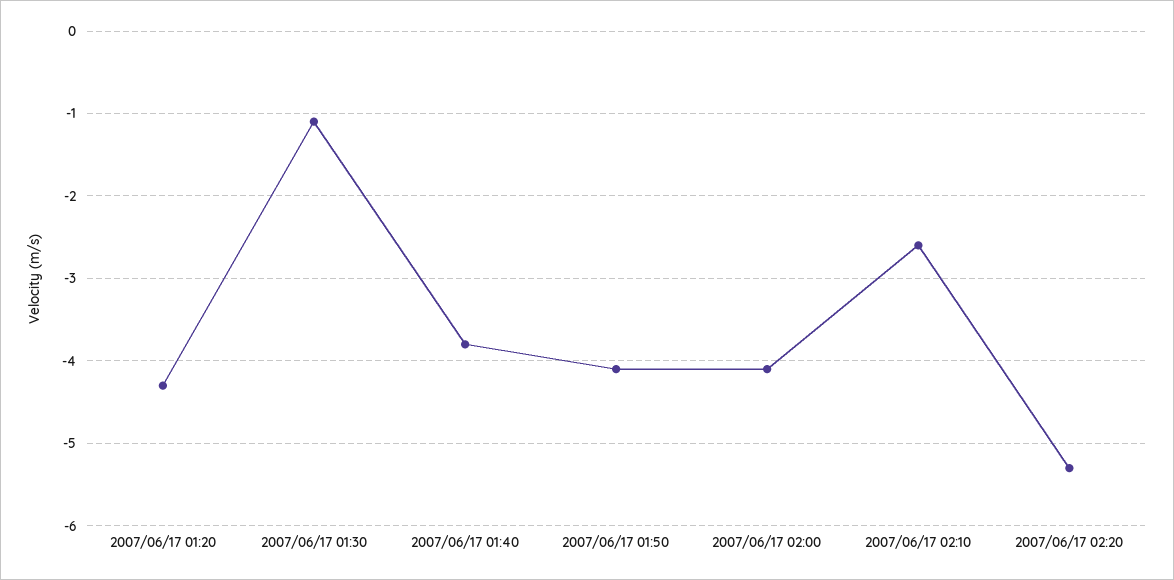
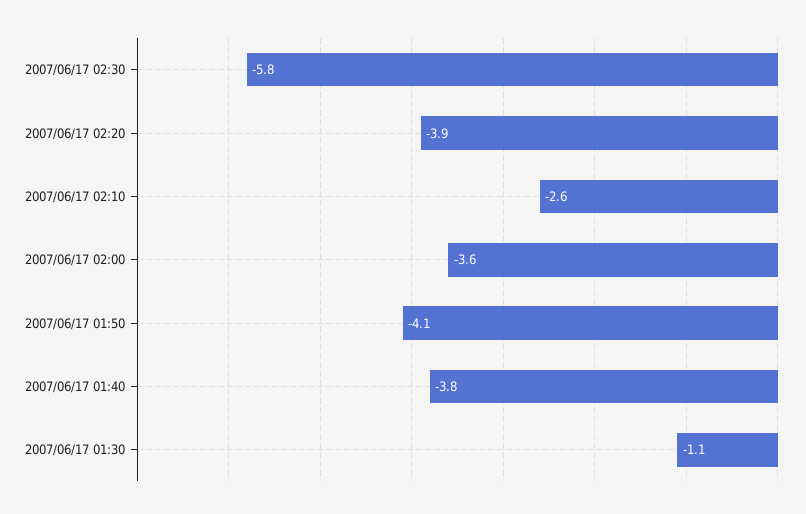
2007/06/17 01:20: -4.3 -> none
2007/06/17 02:00: -4.1 -> -3.6
2007/06/17 02:20: -5.3 -> -3.9
2007/06/17 02:30: none -> -5.8

